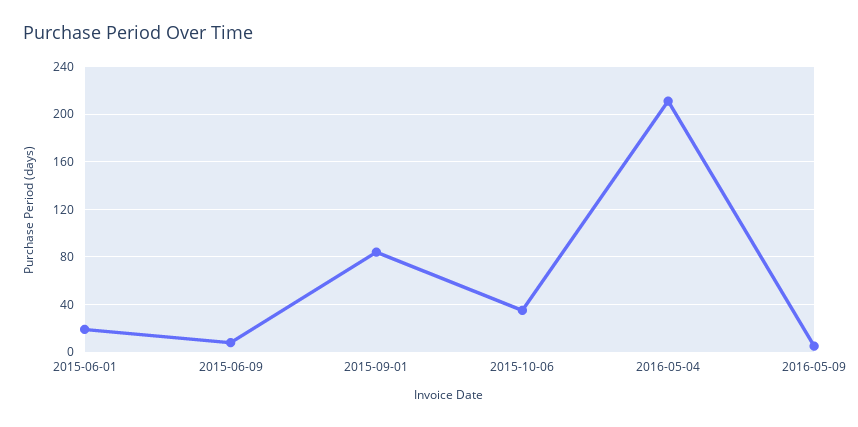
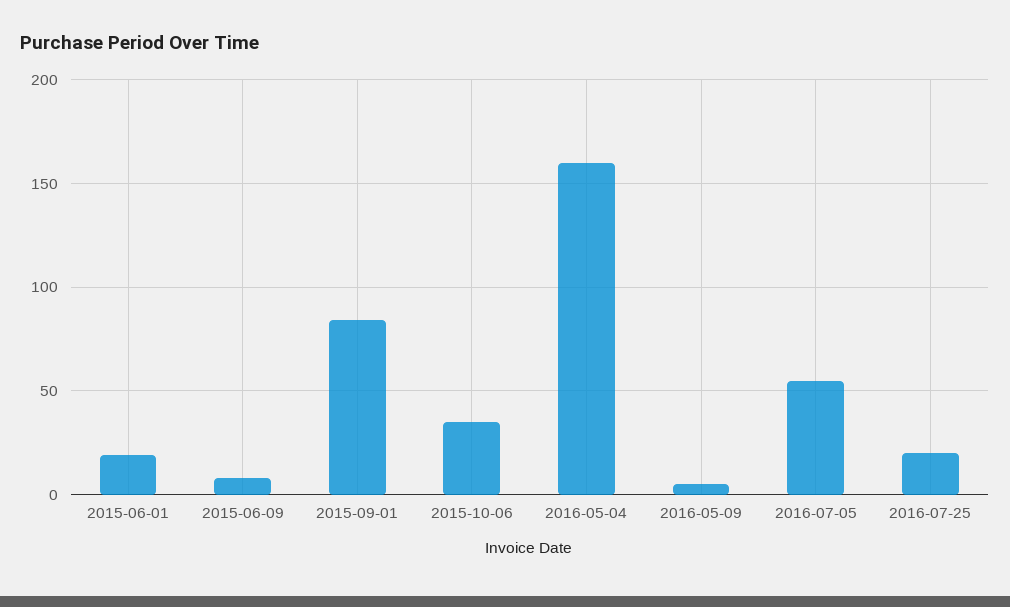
2016-05-04: 210 -> 160
2016-07-05: none -> 55
2016-07-25: none -> 20

